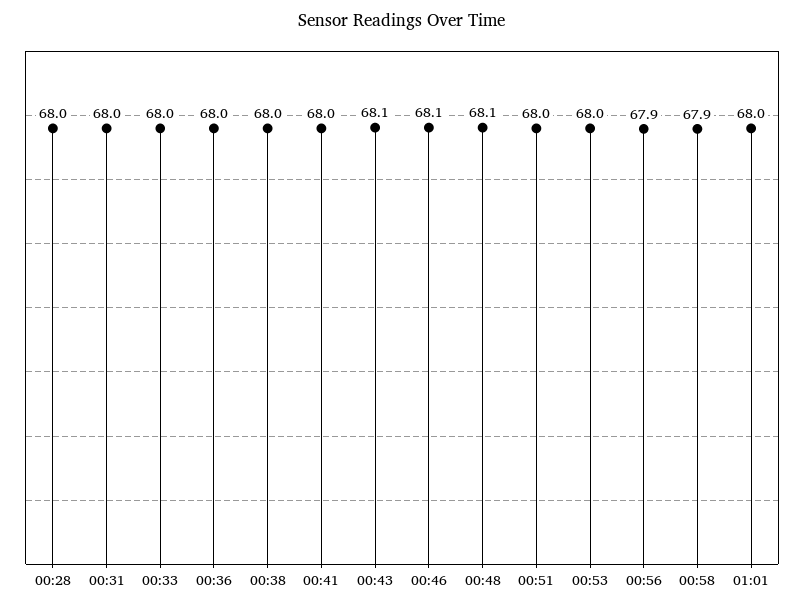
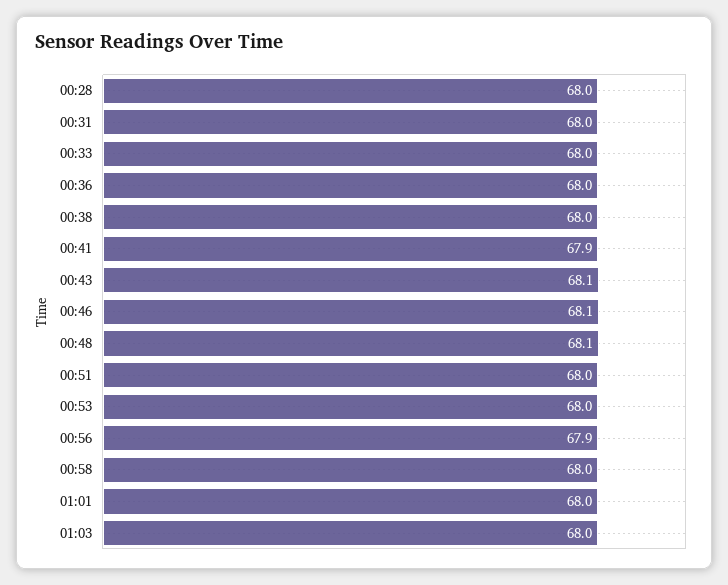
00:41: 68 -> 67.9
00:58: 67.9 -> 68
01:03: none -> 68

